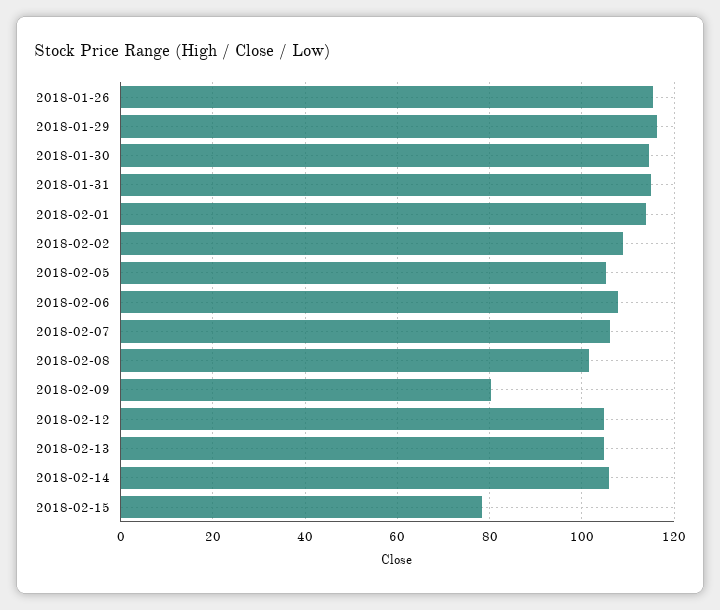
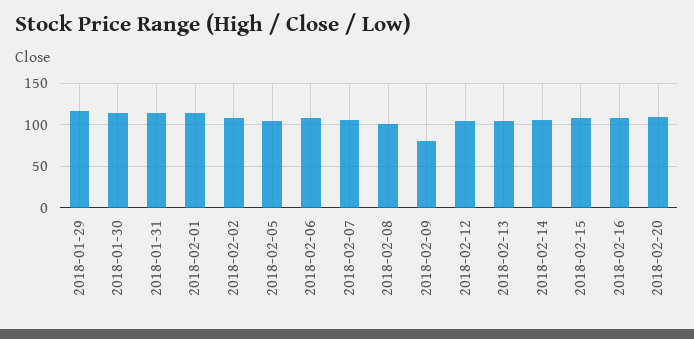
2018-01-26: 116 -> none
2018-02-15: 78 -> 110
2018-02-16: none -> 110
2018-02-20: none -> 110

